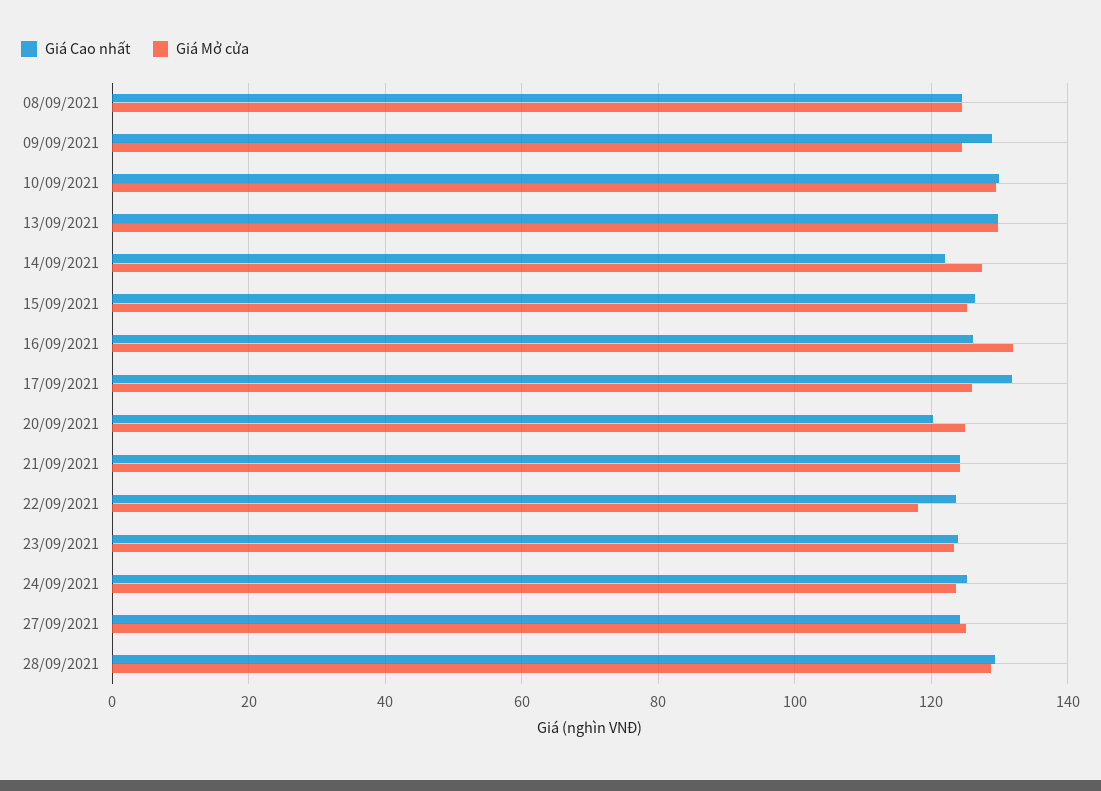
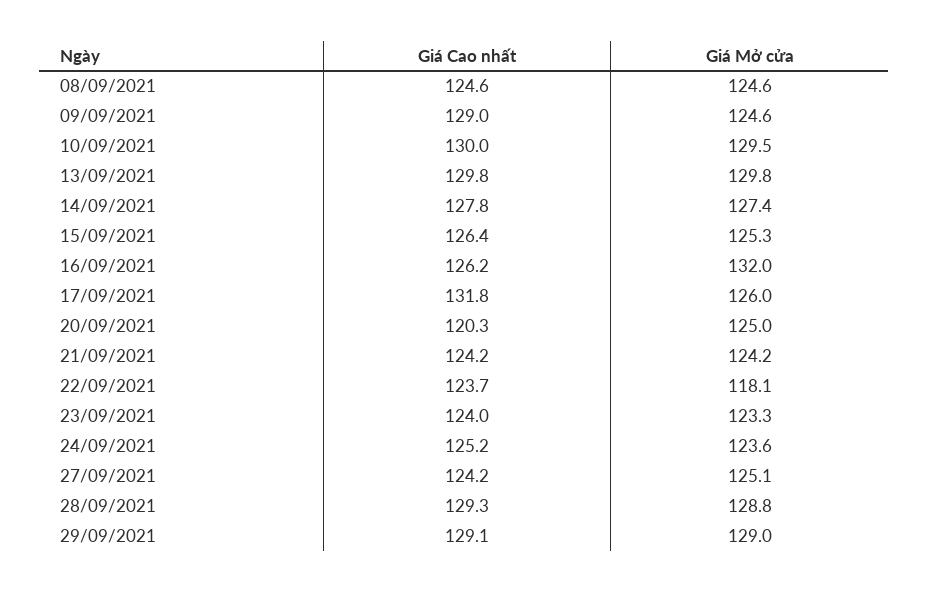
Giá Cao nhất, 14/09/2021: 122 -> 127.8
Giá Cao nhất, 29/09/2021: none -> 129.1
Giá Mở cửa, 29/09/2021: none -> 129

